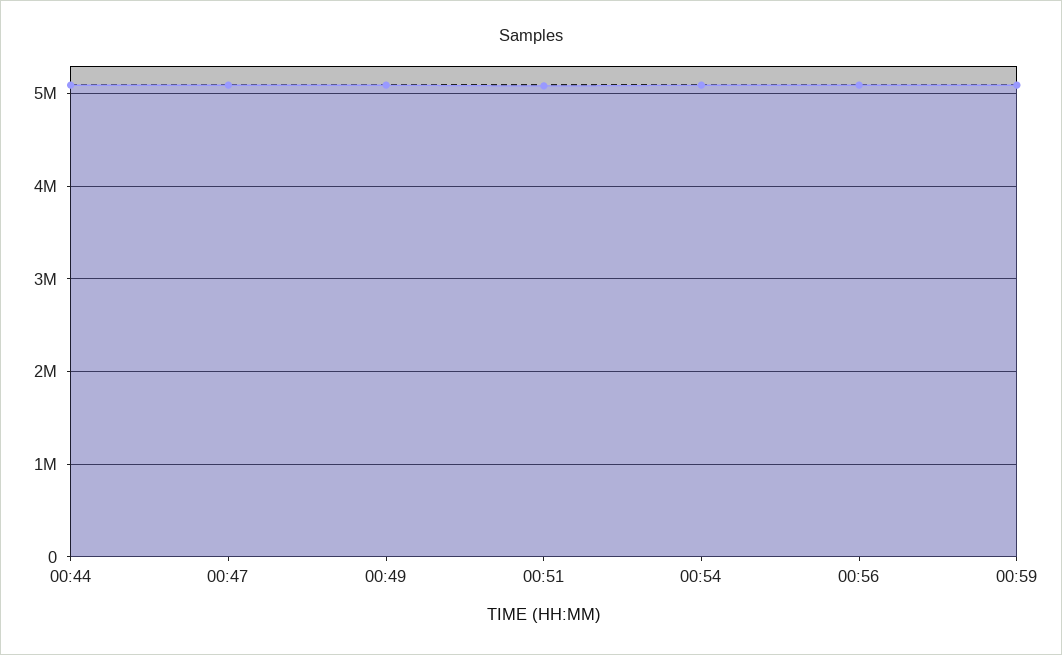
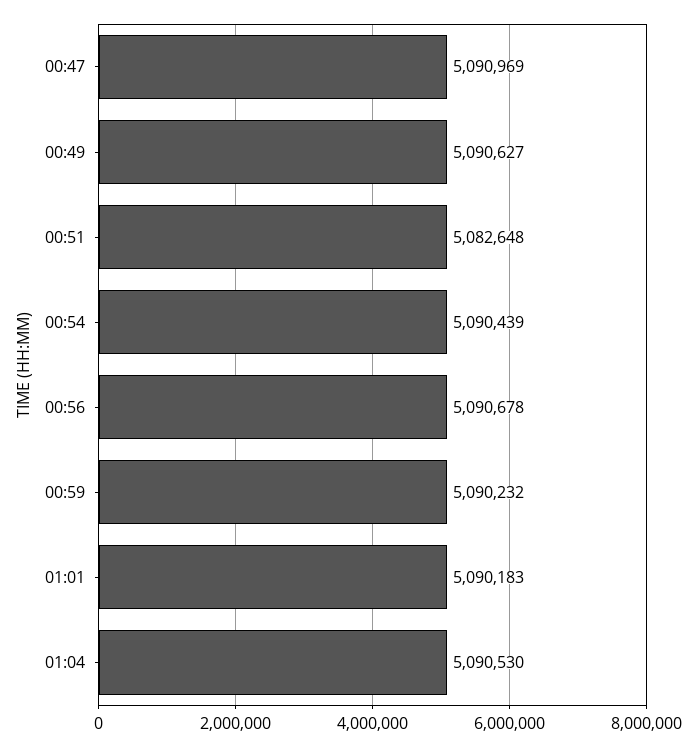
00:44: 5100000 -> none
01:01: none -> 5090183
01:04: none -> 5090530

